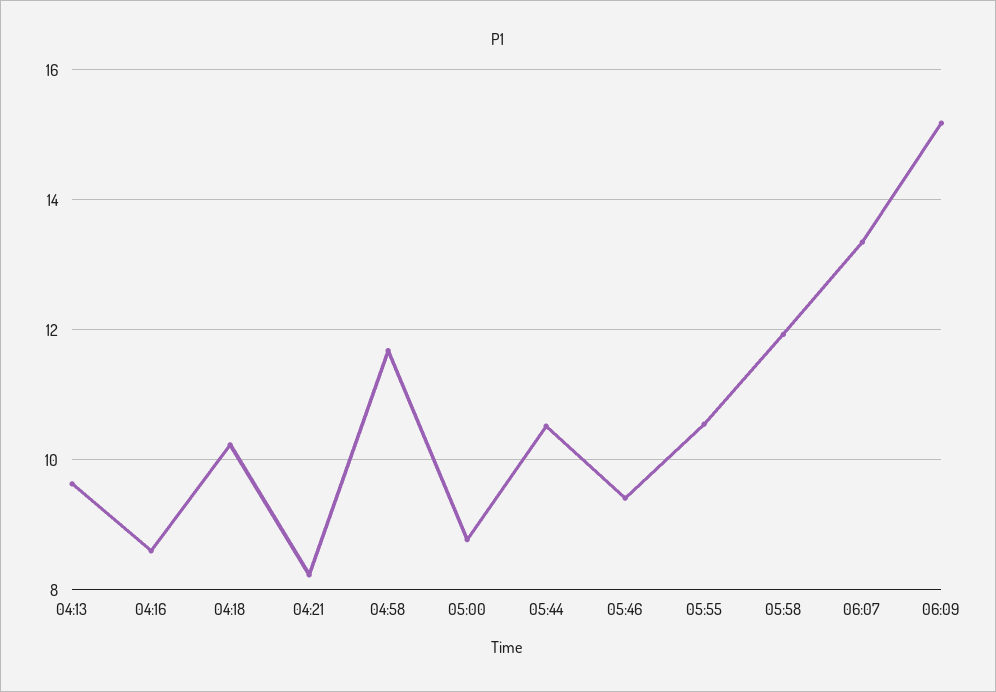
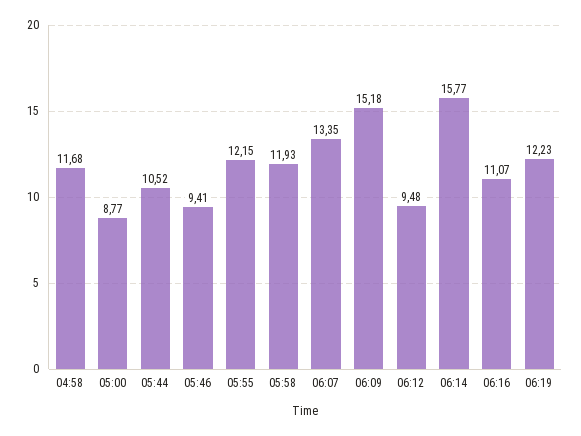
04:13: 9.6 -> none
04:16: 8.6 -> none
04:18: 10.2 -> none
04:21: 8.2 -> none
05:55: 10.6 -> 12.15
06:12: none -> 9.48
06:14: none -> 15.77
06:16: none -> 11.07
06:19: none -> 12.23

